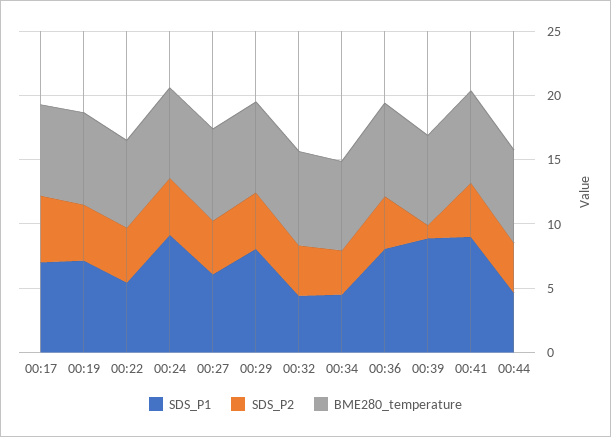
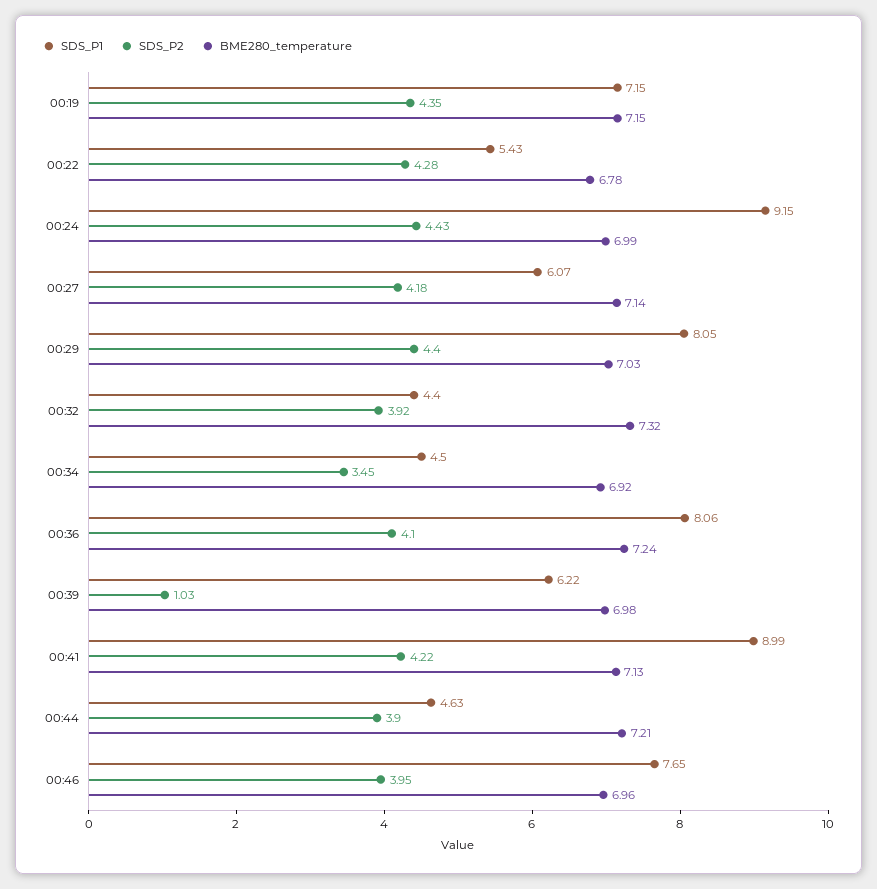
SDS_P1, 00:17: 7 -> none
SDS_P2, 00:17: 5 -> none
BME280_temperature, 00:17: 7 -> none
SDS_P1, 00:39: 9 -> 6.22
SDS_P1, 00:46: none -> 7.65
SDS_P2, 00:46: none -> 3.95
BME280_temperature, 00:46: none -> 6.96

